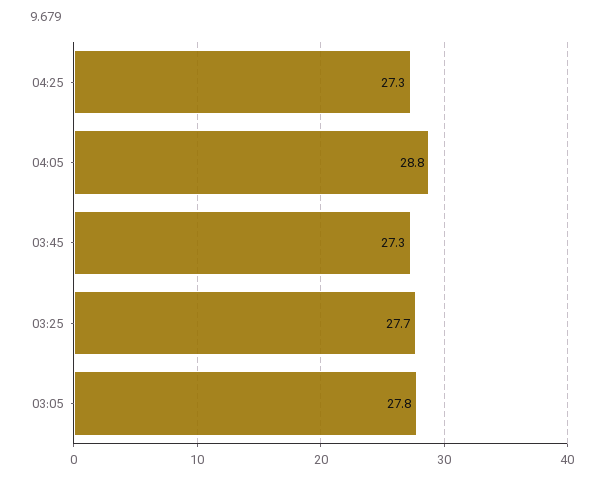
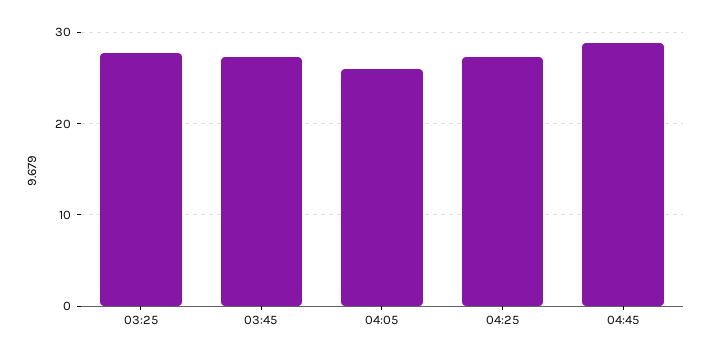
04:05: 28.8 -> 26
03:05: 27.8 -> none
04:45: none -> 29

